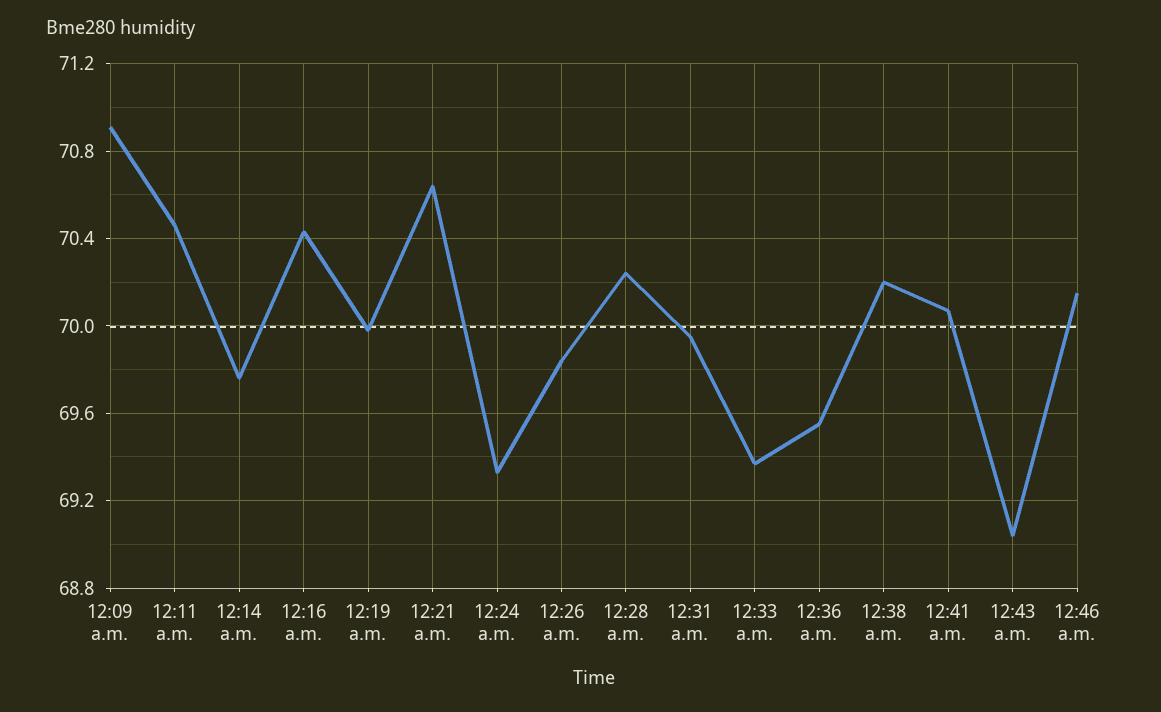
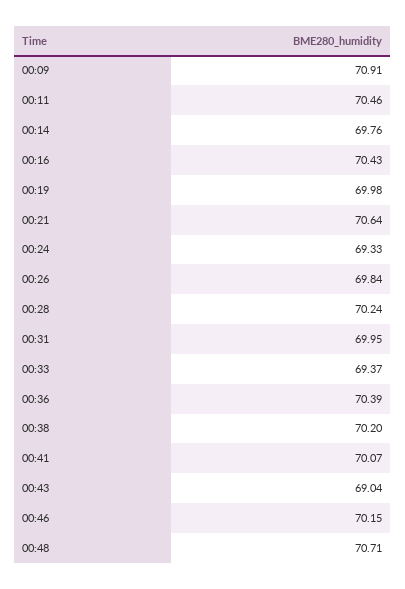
12:36 a.m.: 69.55 -> 70.39
00:48: none -> 70.71

